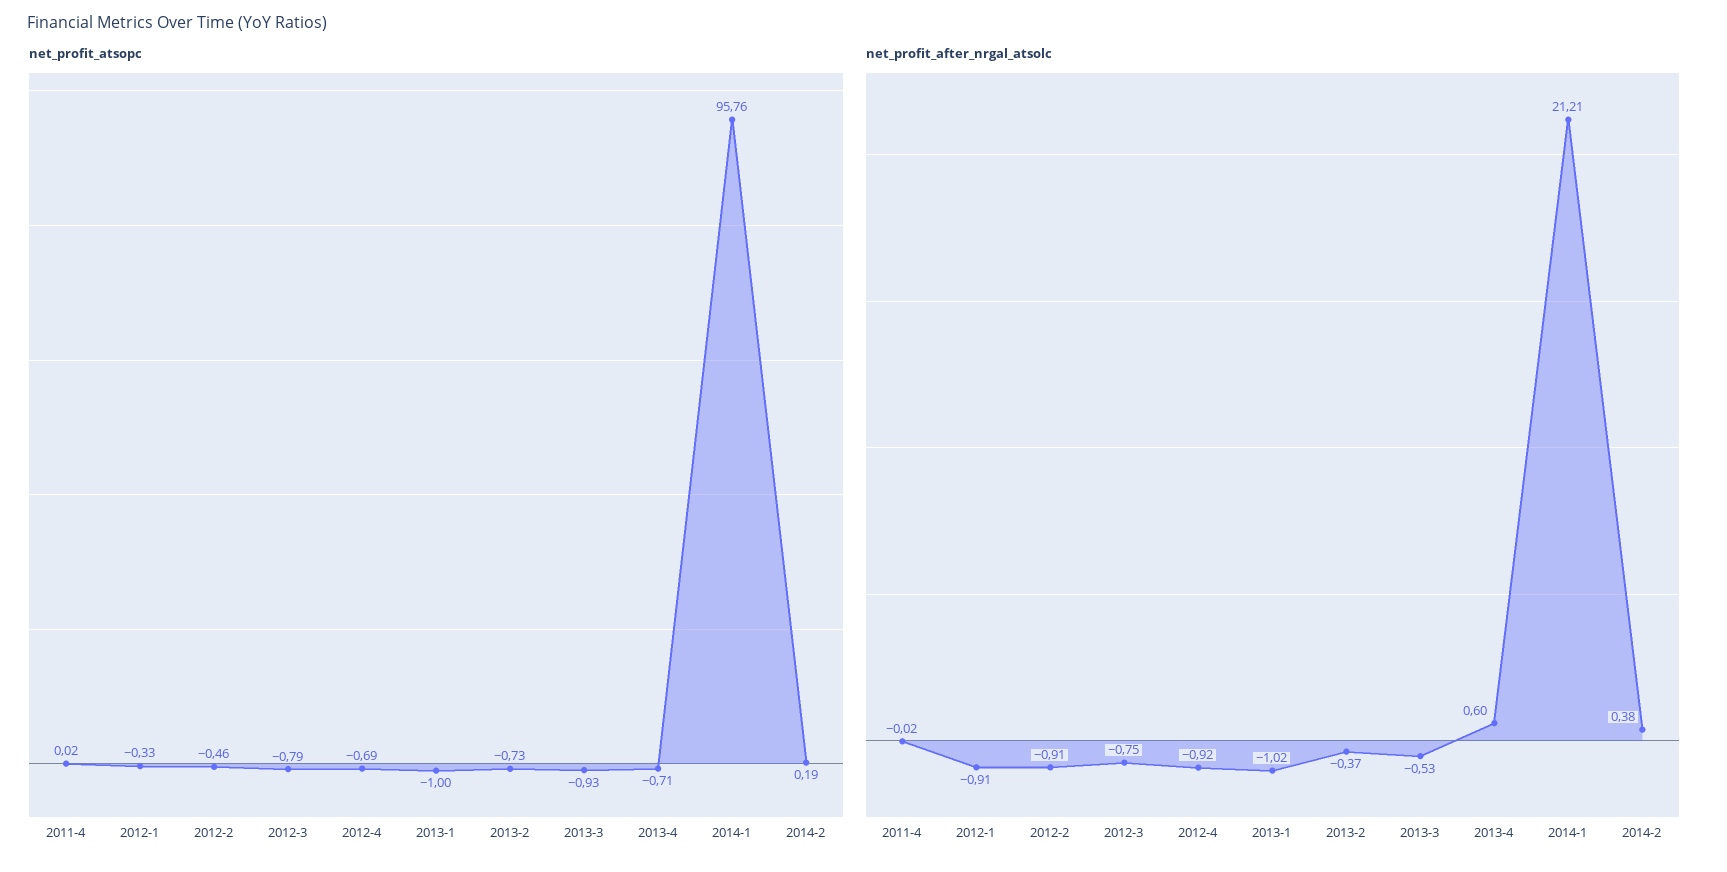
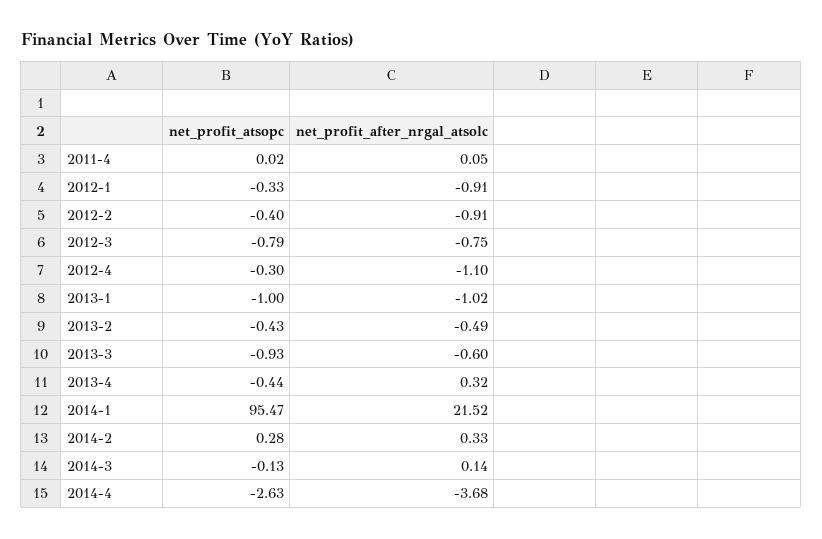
net_profit_atsopc, 2012-2: -0.46 -> -0.4
net_profit_atsopc, 2012-4: -0.69 -> -0.3
net_profit_atsopc, 2013-2: -0.73 -> -0.43
net_profit_atsopc, 2013-4: -0.71 -> -0.44
net_profit_atsopc, 2014-1: 95.76 -> 95.47
net_profit_atsopc, 2014-2: 0.19 -> 0.28
net_profit_after_nrgal_atsolc, 2011-4: -0.02 -> 0.05
net_profit_after_nrgal_atsolc, 2012-4: -0.92 -> -1.1
net_profit_after_nrgal_atsolc, 2013-2: -0.37 -> -0.49
net_profit_after_nrgal_atsolc, 2013-3: -0.53 -> -0.6
net_profit_after_nrgal_atsolc, 2013-4: 0.6 -> 0.32
net_profit_after_nrgal_atsolc, 2014-1: 21.21 -> 21.52
net_profit_after_nrgal_atsolc, 2014-2: 0.38 -> 0.33
net_profit_atsopc, 2014-3: none -> -0.13
net_profit_after_nrgal_atsolc, 2014-3: none -> 0.14
net_profit_atsopc, 2014-4: none -> -2.63
net_profit_after_nrgal_atsolc, 2014-4: none -> -3.68

